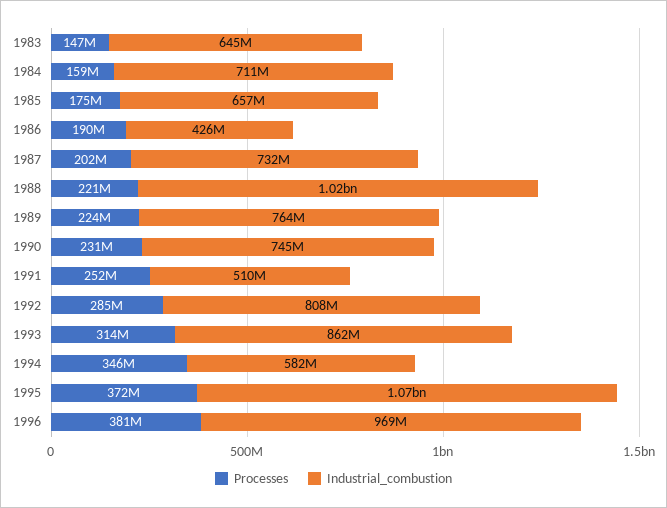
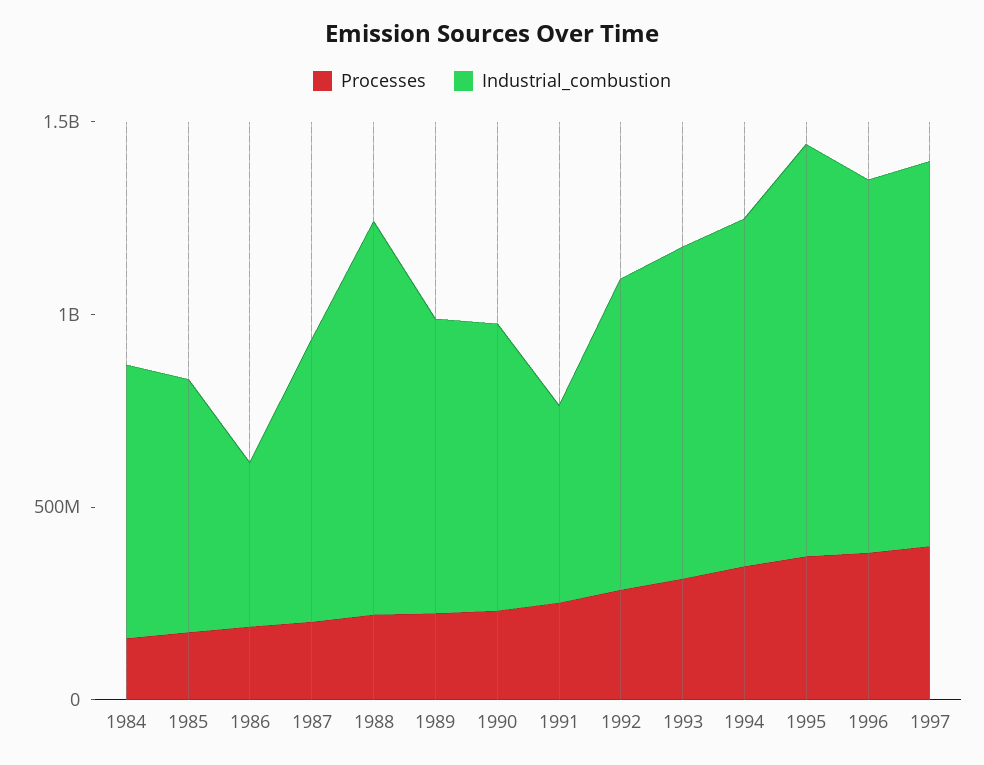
Processes, 1983: 147000000 -> none
Industrial_combustion, 1983: 645000000 -> none
Industrial_combustion, 1994: 582000000 -> 900000000
Processes, 1997: none -> 400000000
Industrial_combustion, 1997: none -> 1000000000

